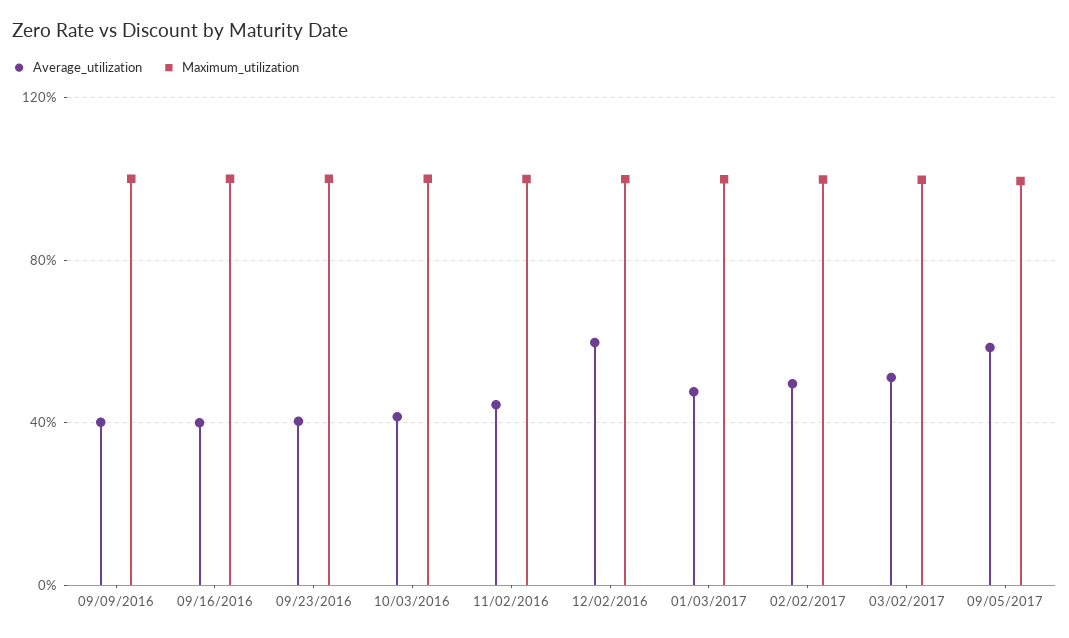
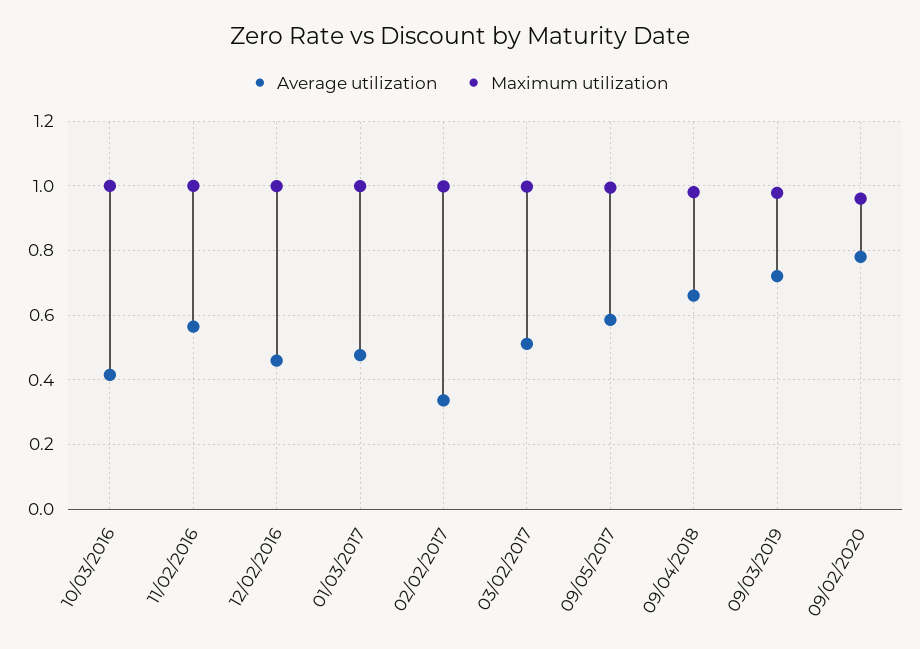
Average_utilization, 09/09/2016: 0.4 -> none
Maximum_utilization, 09/09/2016: 1 -> none
Average_utilization, 09/16/2016: 0.4 -> none
Maximum_utilization, 09/16/2016: 1 -> none
Average_utilization, 09/23/2016: 0.4 -> none
Maximum_utilization, 09/23/2016: 1 -> none
Average_utilization, 11/02/2016: 0.45 -> 0.56
Average_utilization, 12/02/2016: 0.6 -> 0.46
Average_utilization, 02/02/2017: 0.5 -> 0.34
Average_utilization, 09/04/2018: none -> 0.66
Maximum_utilization, 09/04/2018: none -> 0.98
Average_utilization, 09/03/2019: none -> 0.72
Maximum_utilization, 09/03/2019: none -> 0.98
Average_utilization, 09/02/2020: none -> 0.78
Maximum_utilization, 09/02/2020: none -> 0.96

